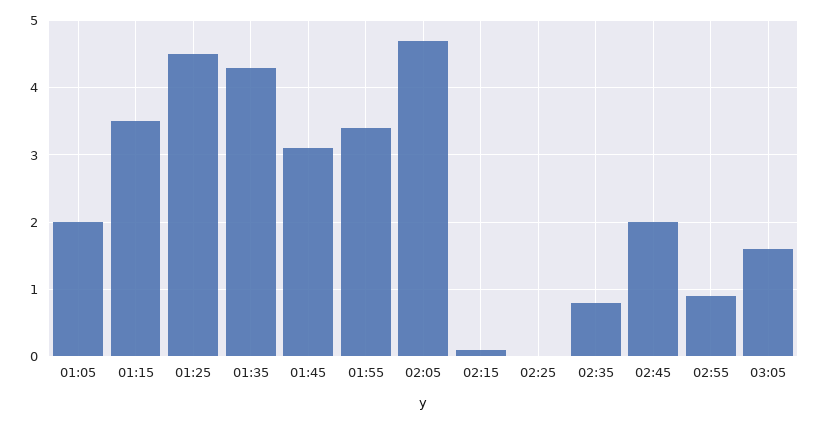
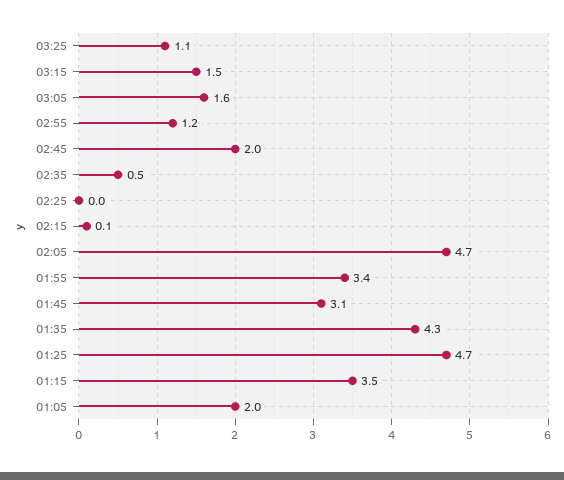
01:25: 4.5 -> 4.7
02:35: 0.8 -> 0.5
02:55: 0.9 -> 1.2
03:25: none -> 1.1
03:15: none -> 1.5

